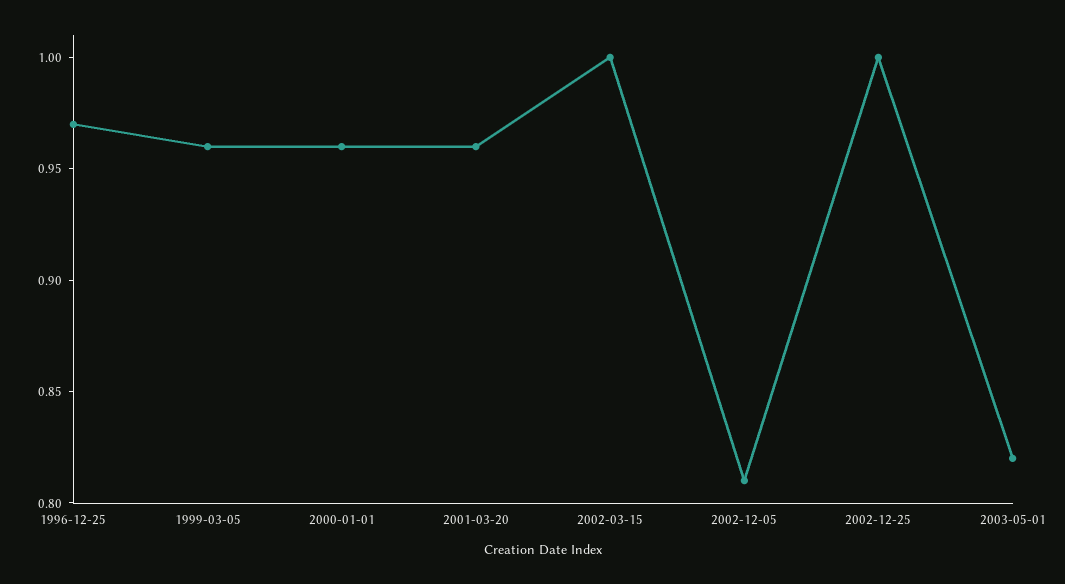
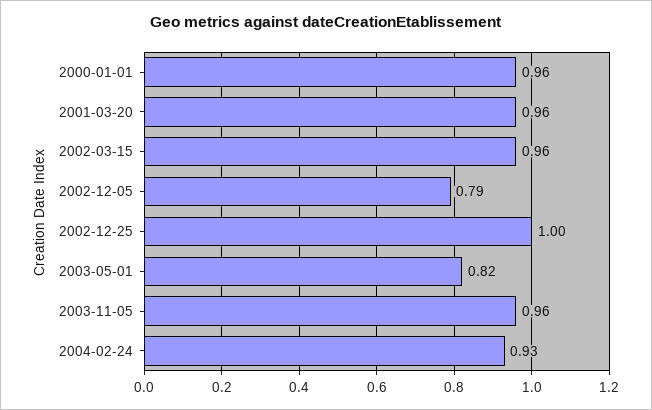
1996-12-25: 0.97 -> none
1999-03-05: 0.96 -> none
2002-03-15: 1 -> 0.96
2002-12-05: 0.81 -> 0.79
2003-11-05: none -> 0.96
2004-02-24: none -> 0.93

